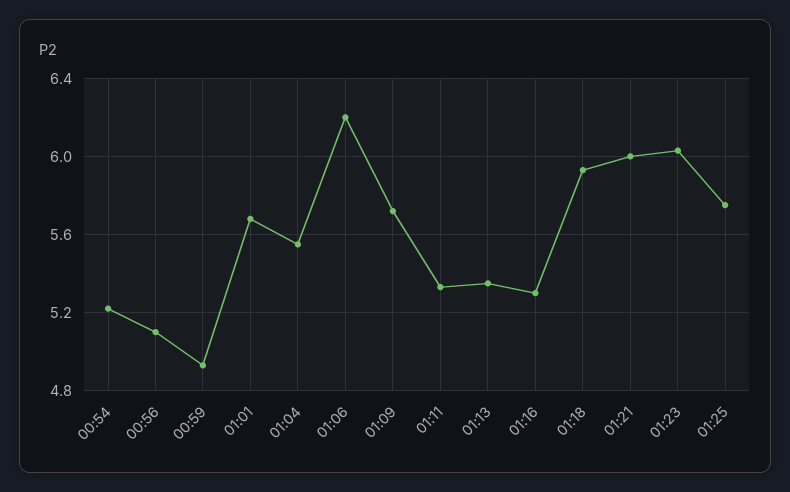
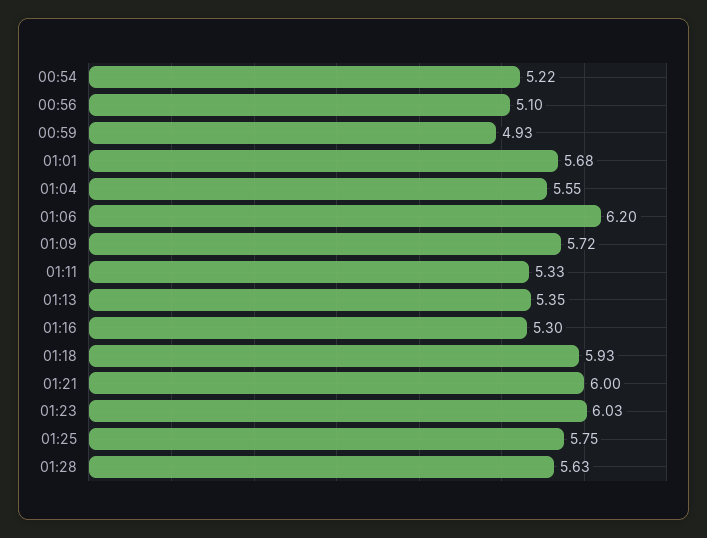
01:28: none -> 5.63

